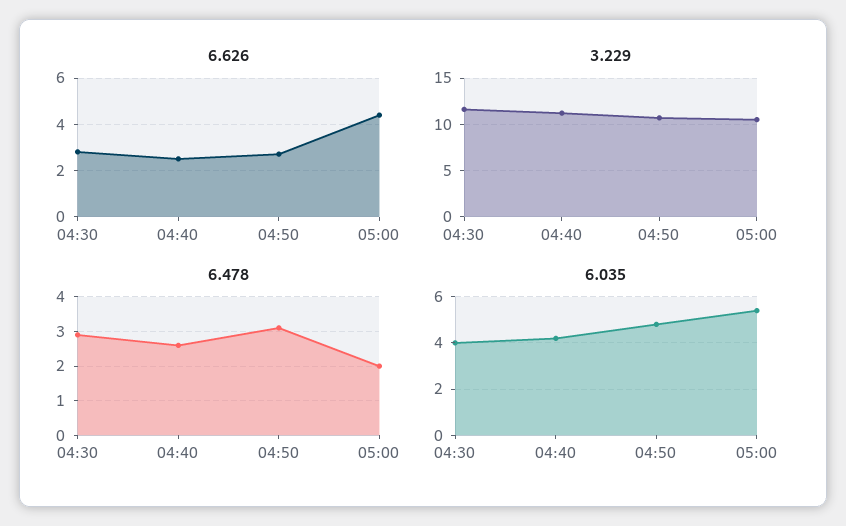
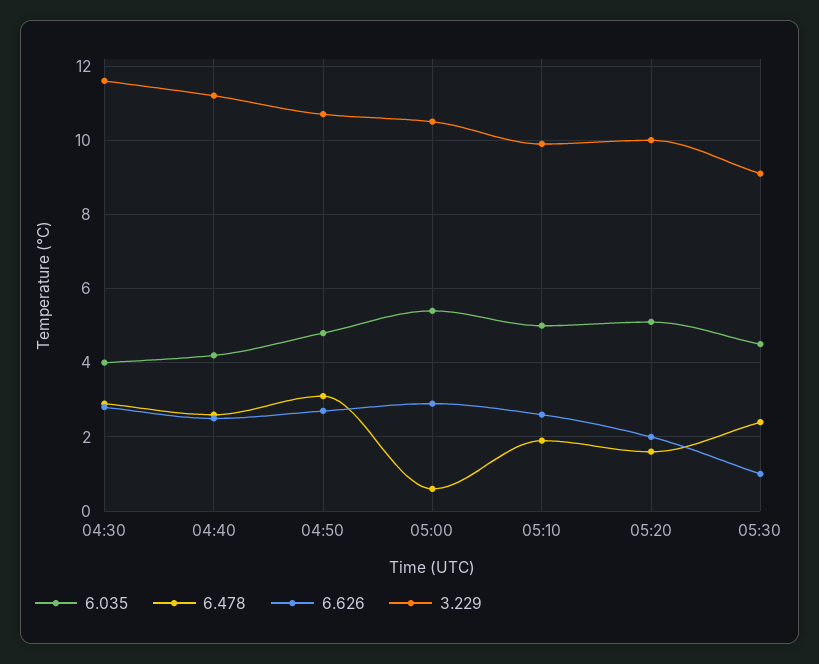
6.626, 05:00: 4.5 -> 3
6.478, 05:00: 2 -> 0.5
6.035, 05:10: none -> 5
6.478, 05:10: none -> 2
6.626, 05:10: none -> 2.5
3.229, 05:10: none -> 10
6.035, 05:20: none -> 5
6.478, 05:20: none -> 1.5
6.626, 05:20: none -> 2
3.229, 05:20: none -> 10
6.035, 05:30: none -> 4.5
6.478, 05:30: none -> 2.5
6.626, 05:30: none -> 1
3.229, 05:30: none -> 9

